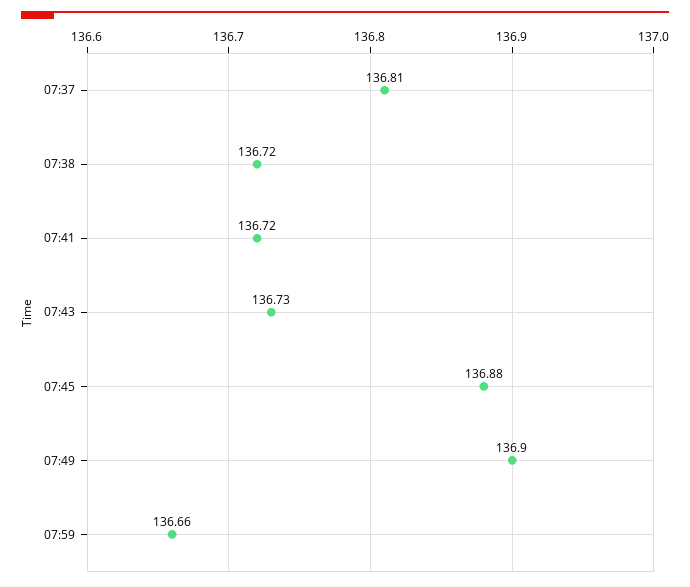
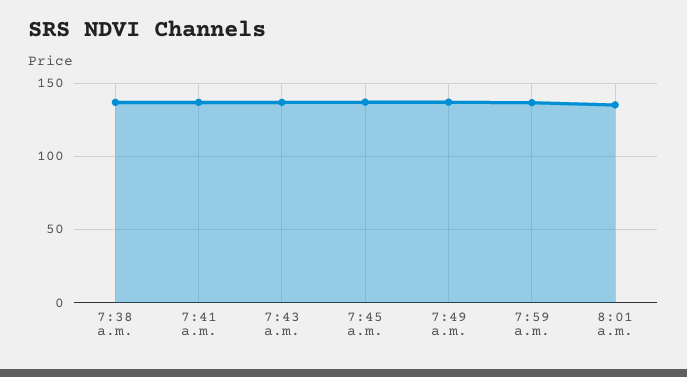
07:37: 136.81 -> none
8:01 a.m.: none -> 135

